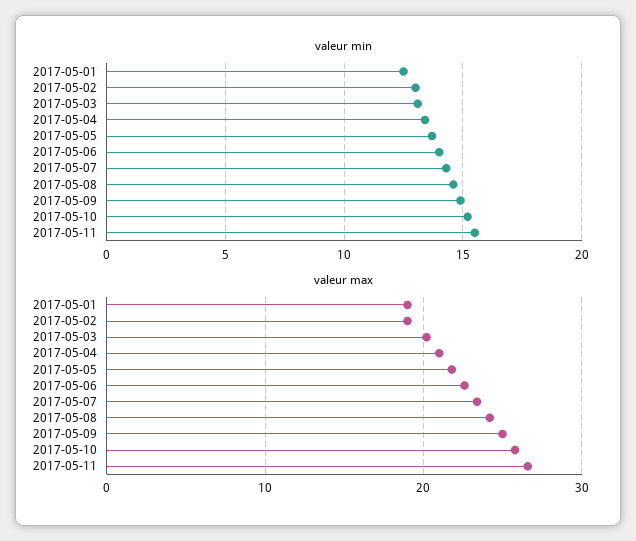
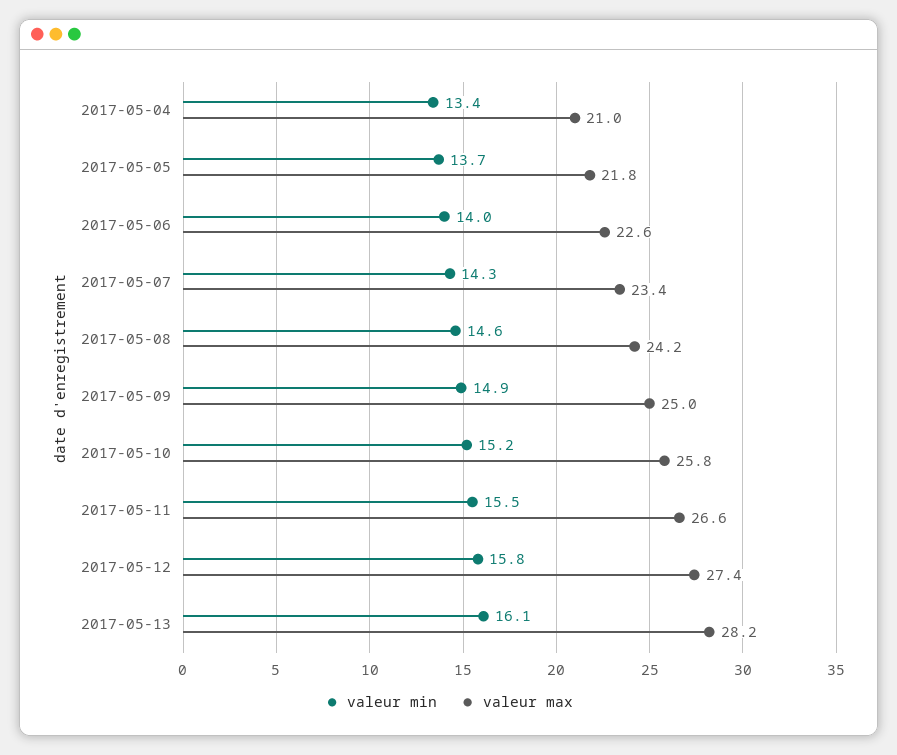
valeur min, 2017-05-01: 12.5 -> none
valeur min, 2017-05-02: 13 -> none
valeur min, 2017-05-03: 13 -> none
valeur max, 2017-05-01: 19 -> none
valeur max, 2017-05-02: 19 -> none
valeur max, 2017-05-03: 20 -> none
valeur min, 2017-05-12: none -> 15.8
valeur max, 2017-05-12: none -> 27.4
valeur min, 2017-05-13: none -> 16.1
valeur max, 2017-05-13: none -> 28.2

